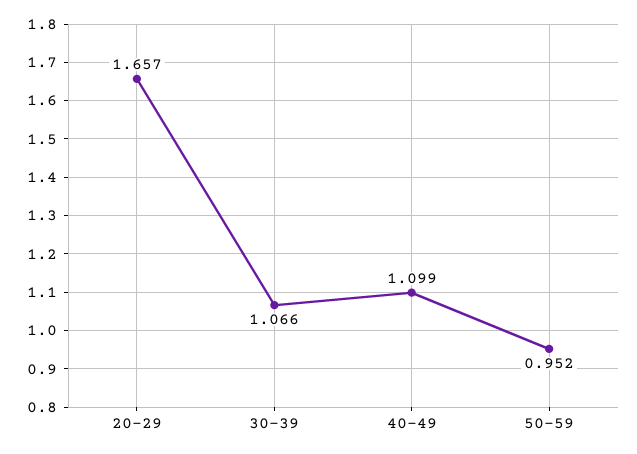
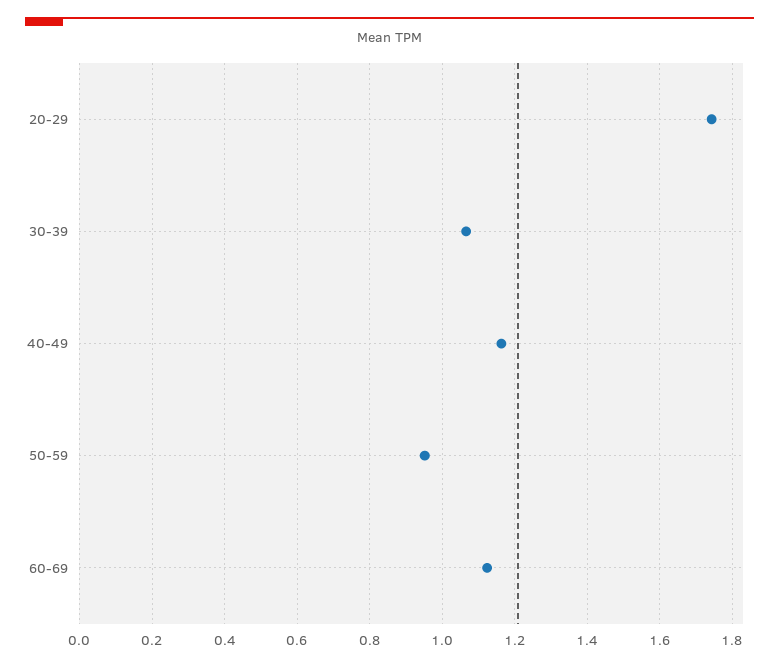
20-29: 1.657 -> 1.74
40-49: 1.099 -> 1.16
60-69: none -> 1.12

